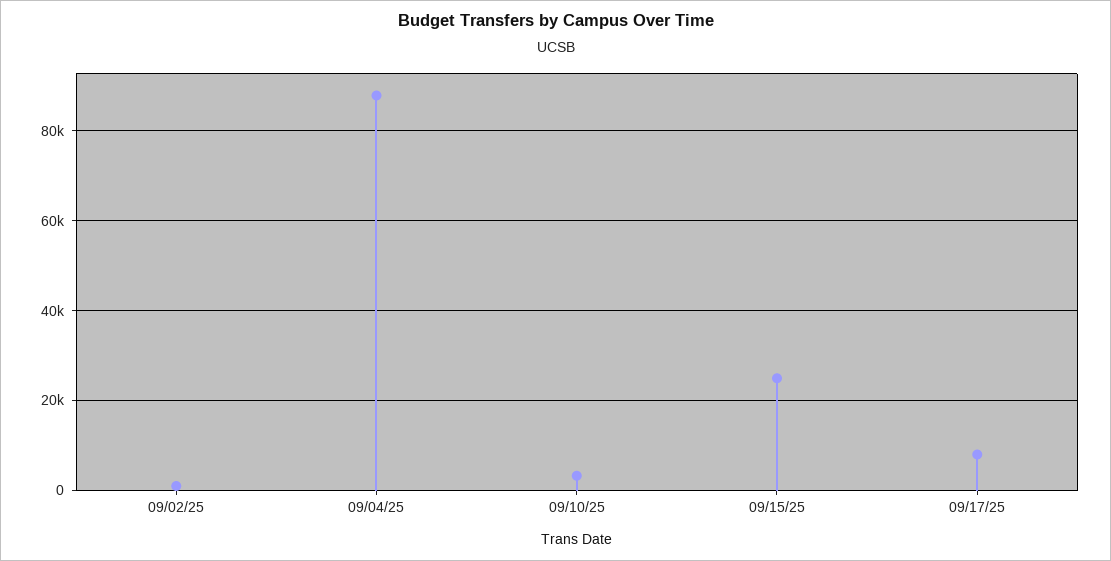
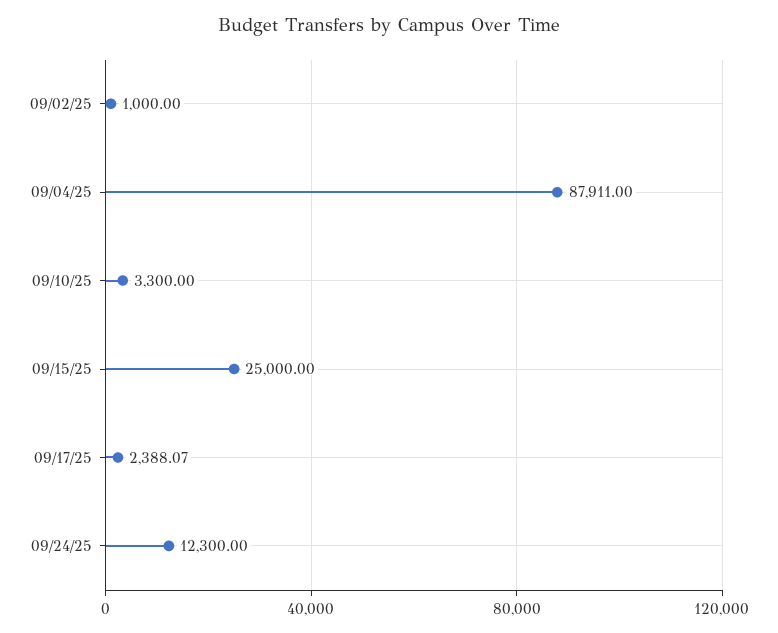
09/17/25: 8000 -> 2388.07
09/24/25: none -> 12300

